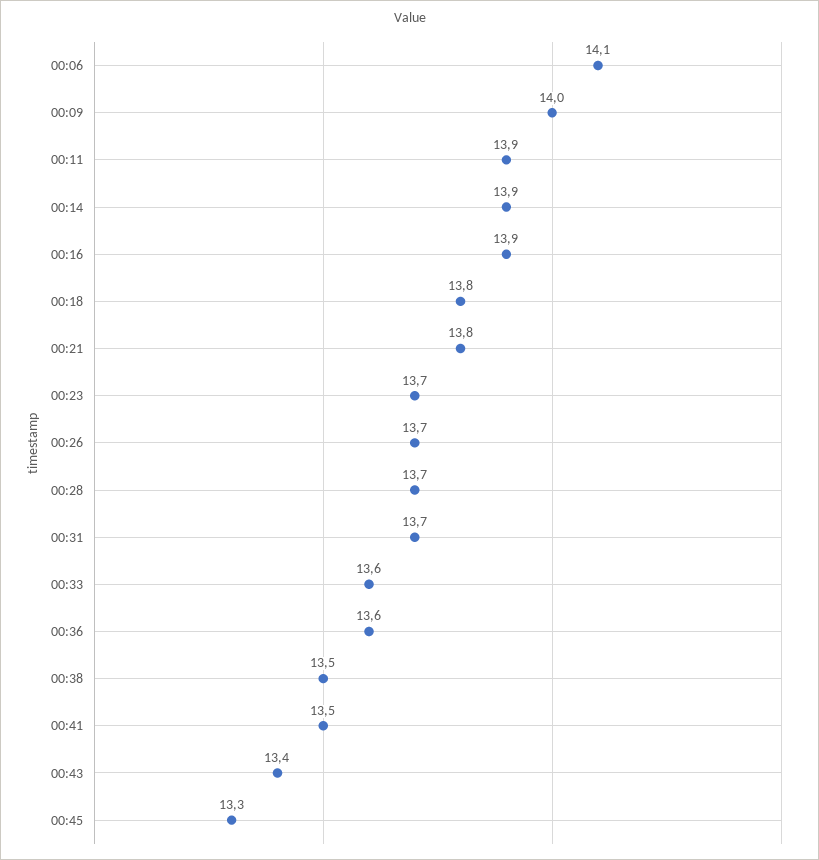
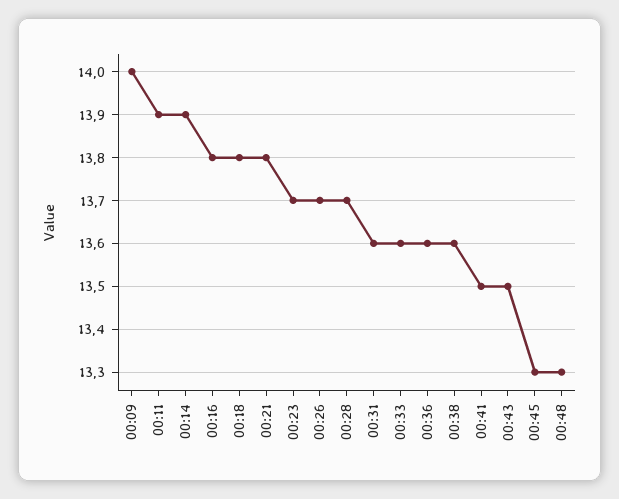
00:06: 14.1 -> none
00:16: 13.9 -> 13.8
00:31: 13.7 -> 13.6
00:38: 13.5 -> 13.6
00:43: 13.4 -> 13.5
00:48: none -> 13.3

